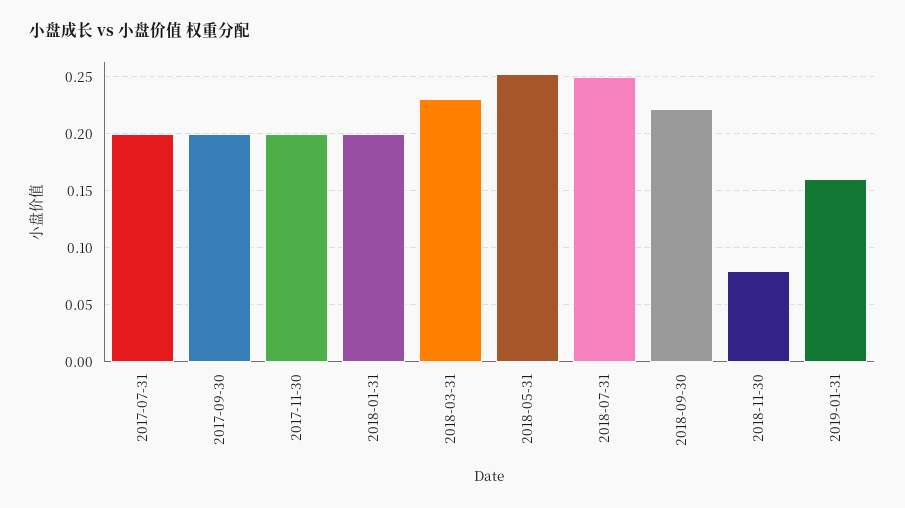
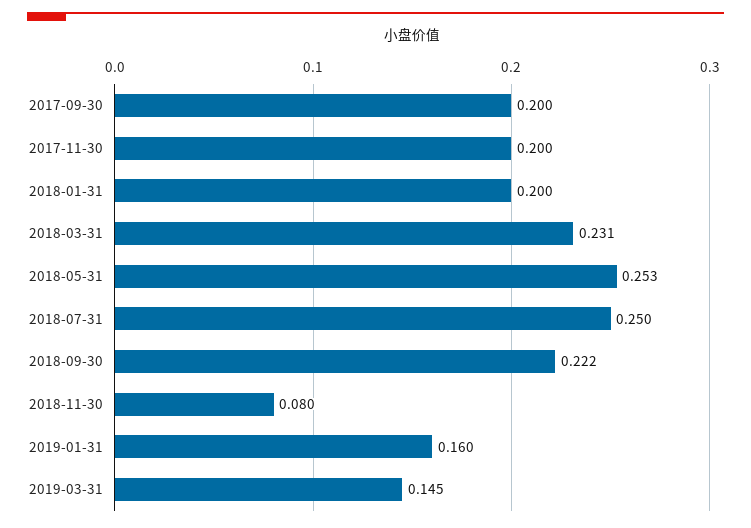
2017-07-31: 0.2 -> none
2019-03-31: none -> 0.145

